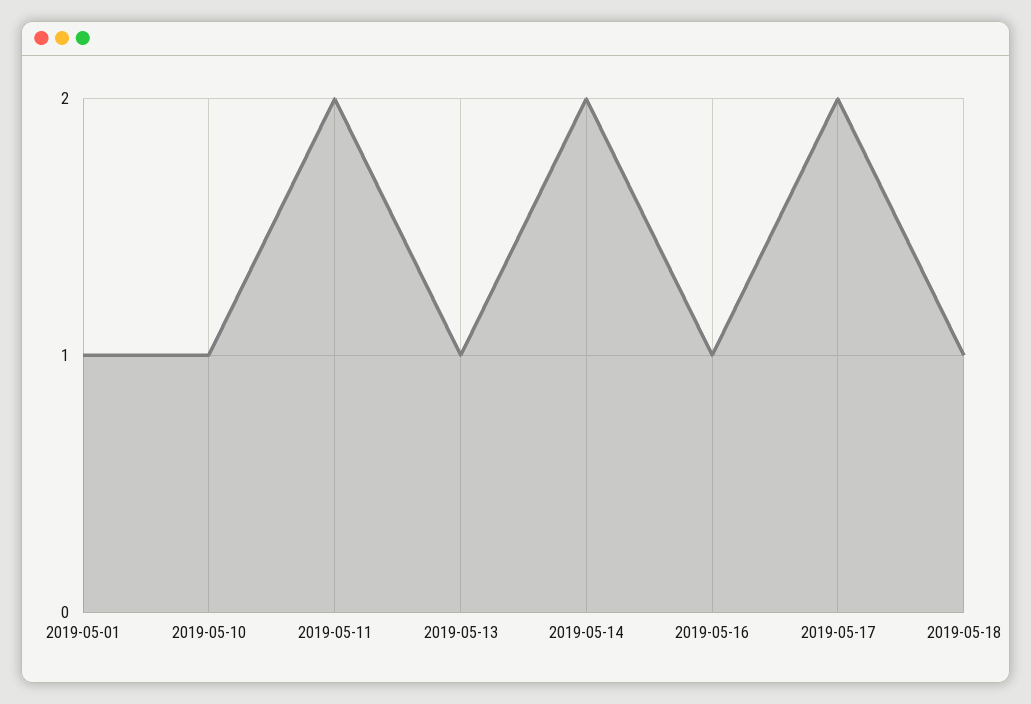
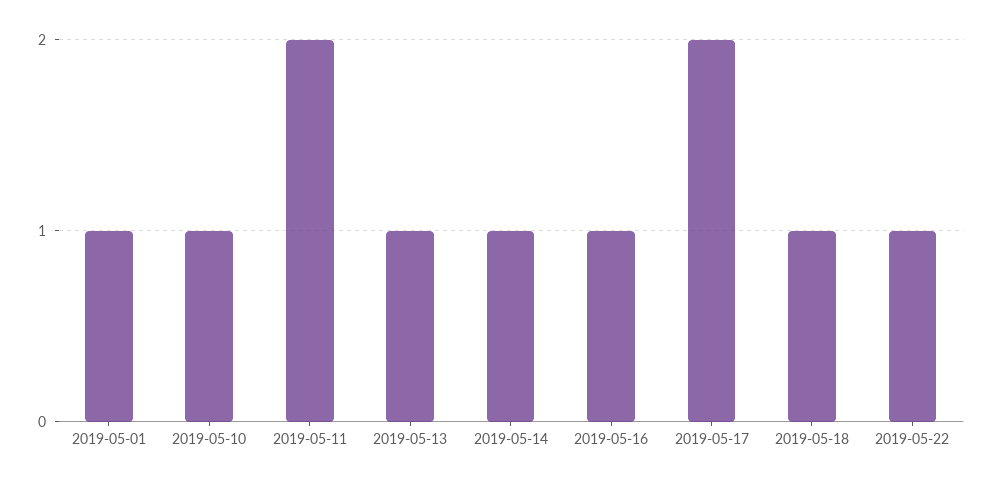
2019-05-14: 2 -> 1
2019-05-22: none -> 1

